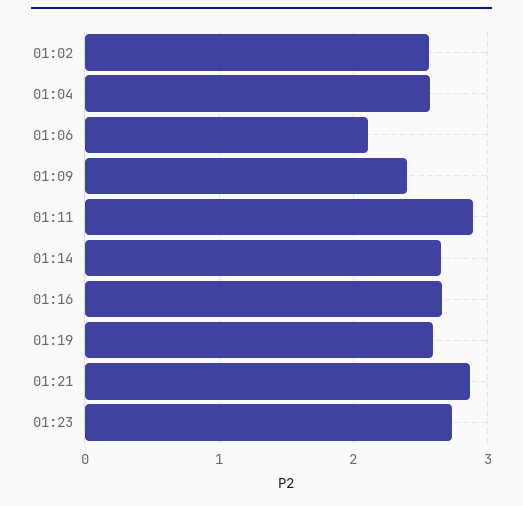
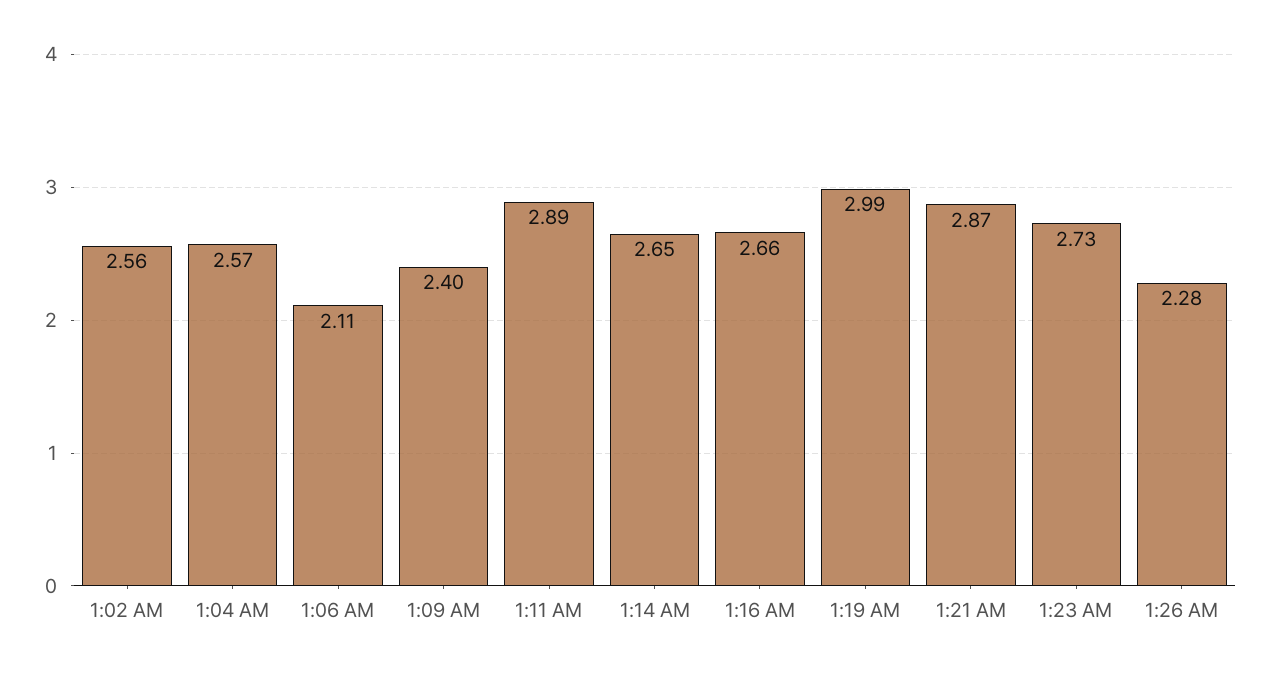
01:19: 2.6 -> 2.99
1:26 AM: none -> 2.28

